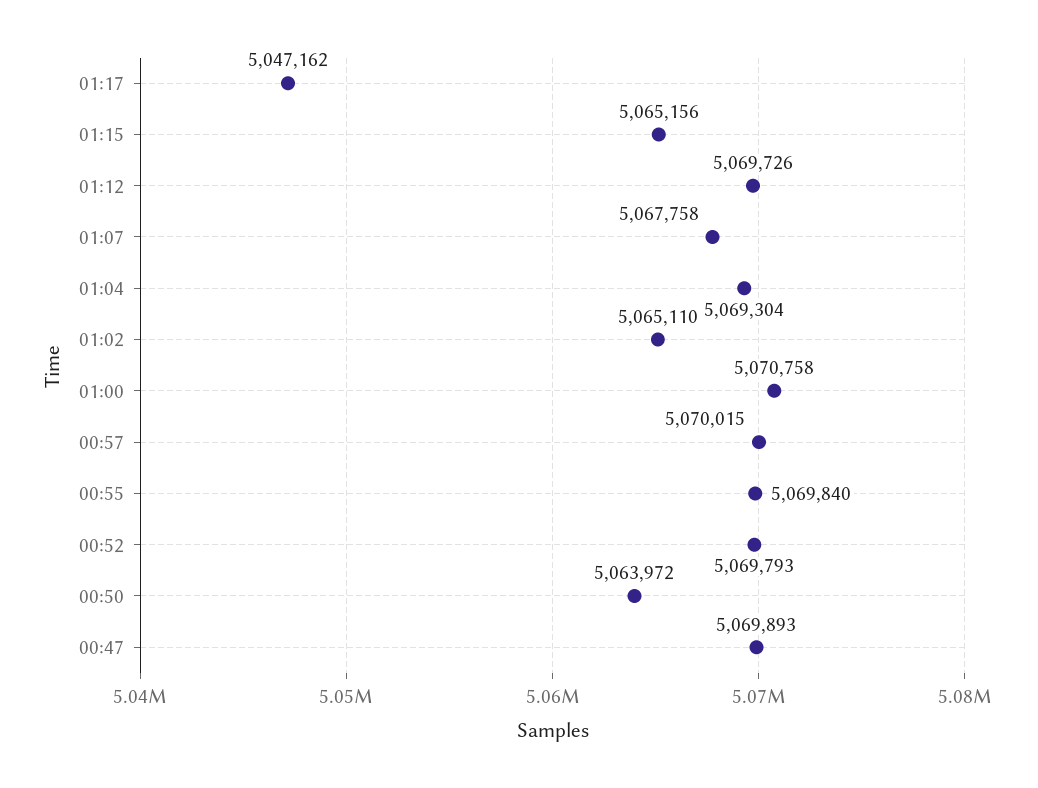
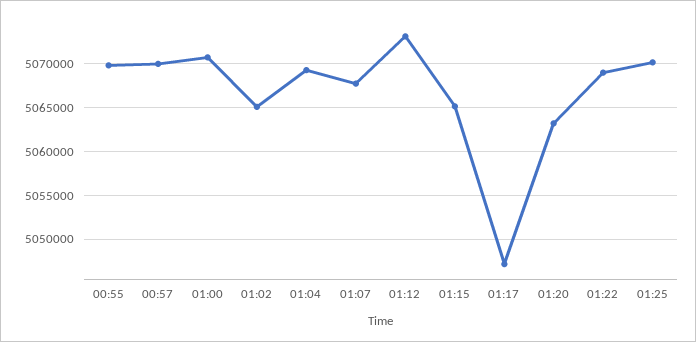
01:12: 5069726 -> 5073000
00:52: 5069793 -> none
00:50: 5063972 -> none
00:47: 5069893 -> none
01:20: none -> 5063000
01:22: none -> 5069000
01:25: none -> 5070000

